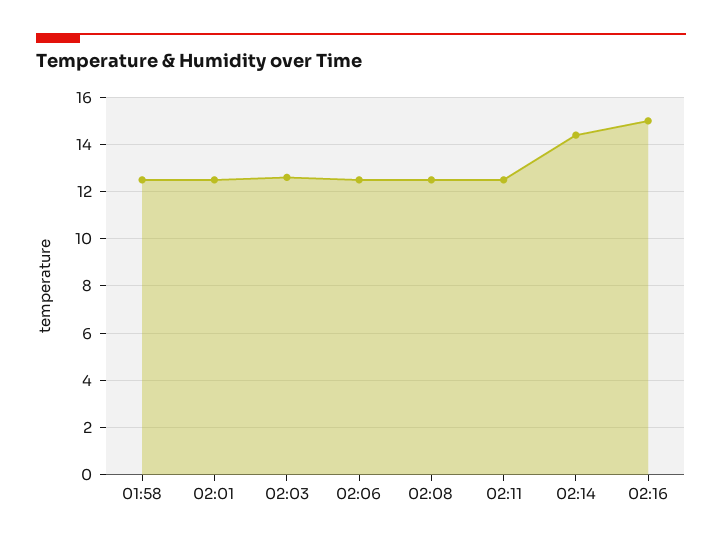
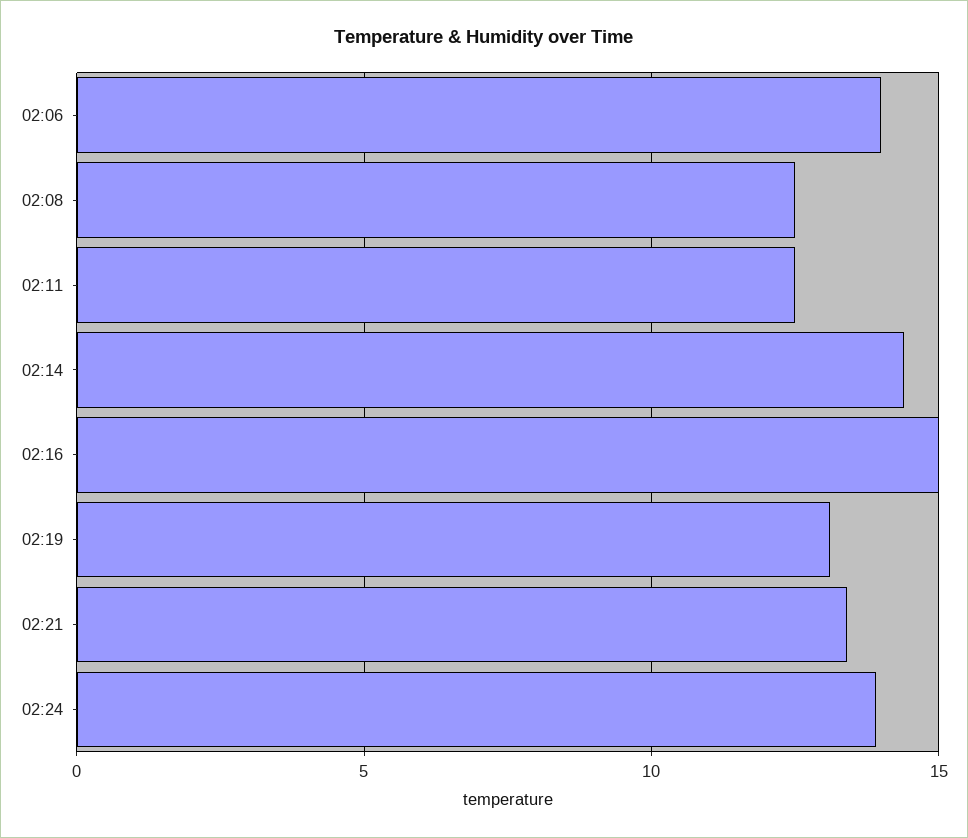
01:58: 12.5 -> none
02:01: 12.5 -> none
02:03: 12.5 -> none
02:06: 12.5 -> 14
02:19: none -> 13
02:21: none -> 13.5
02:24: none -> 14

